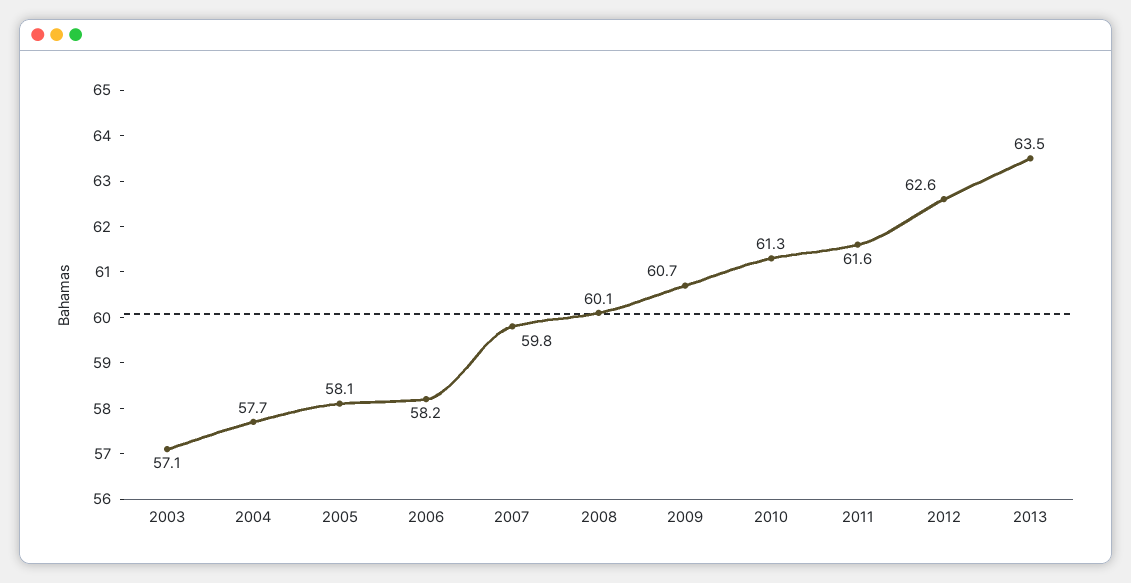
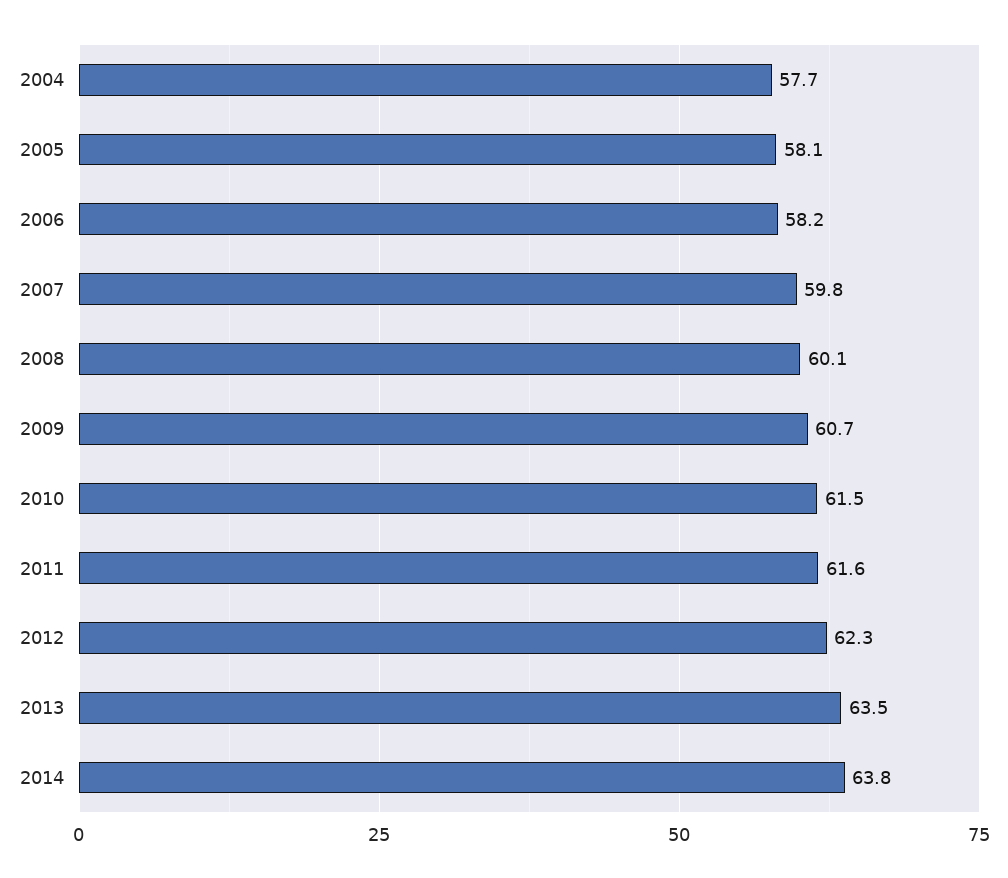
2003: 57.1 -> none
2010: 61.3 -> 61.5
2012: 62.6 -> 62.3
2014: none -> 63.8

